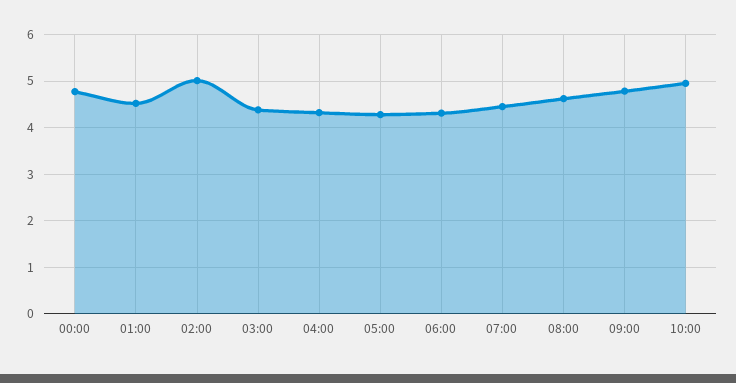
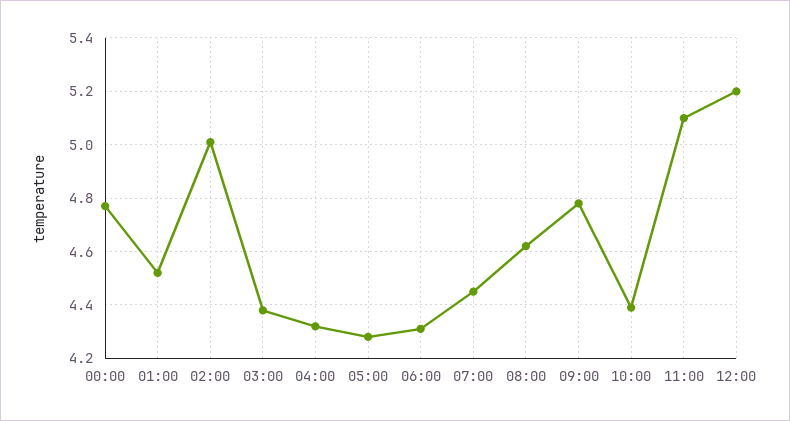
10:00: 5 -> 4.4
11:00: none -> 5.1
12:00: none -> 5.2

